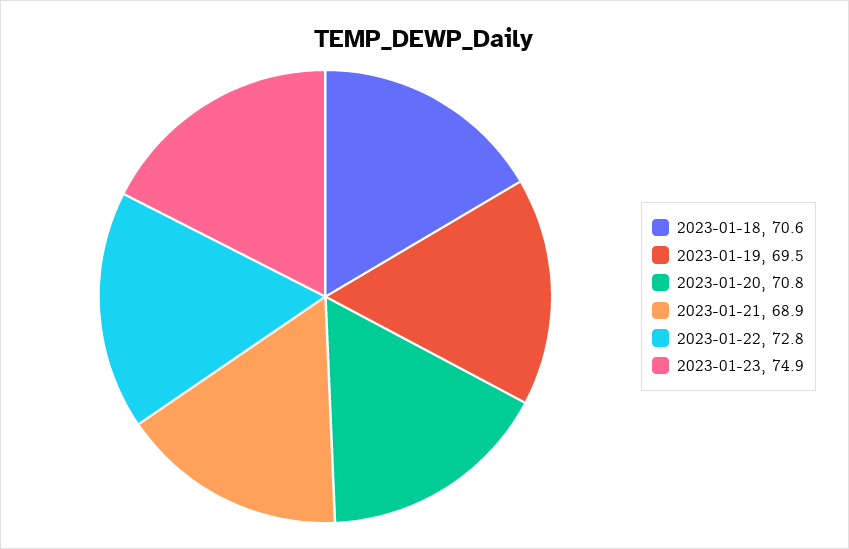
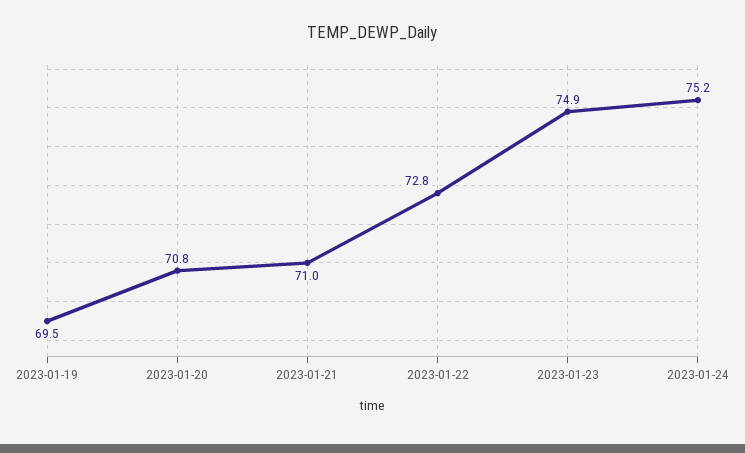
2023-01-18: 70.6 -> none
2023-01-21: 68.9 -> 71
2023-01-24: none -> 75.2

